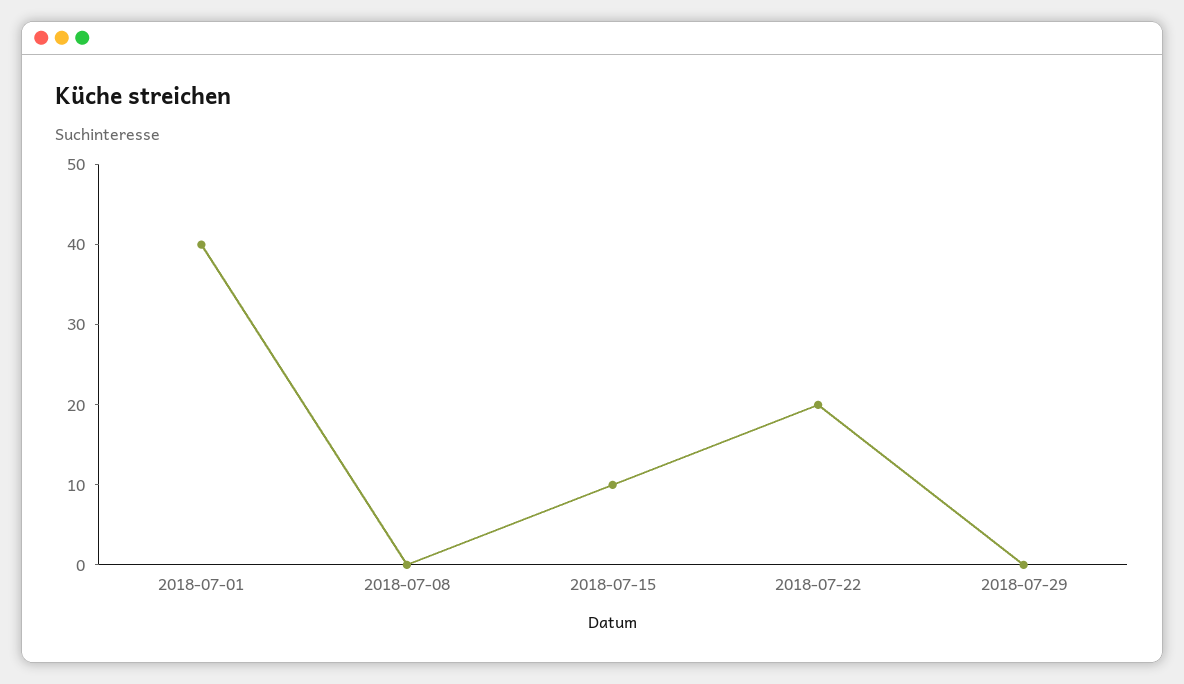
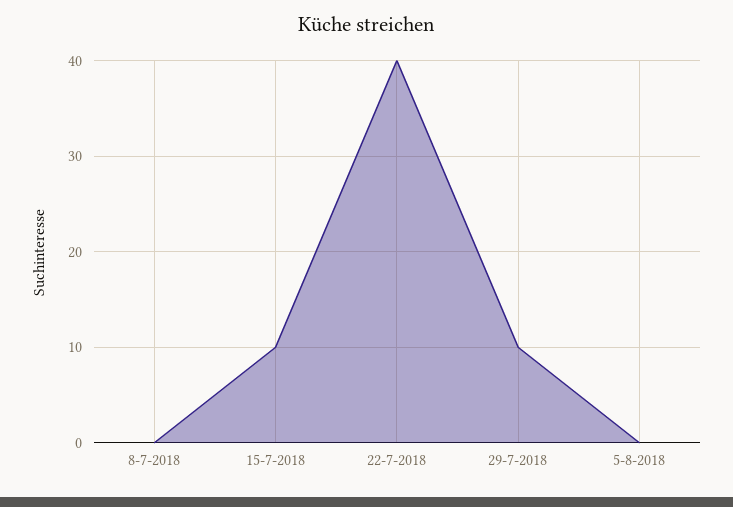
2018-07-01: 40 -> none
2018-07-22: 20 -> 40
2018-07-29: 0 -> 10
5-8-2018: none -> 0

